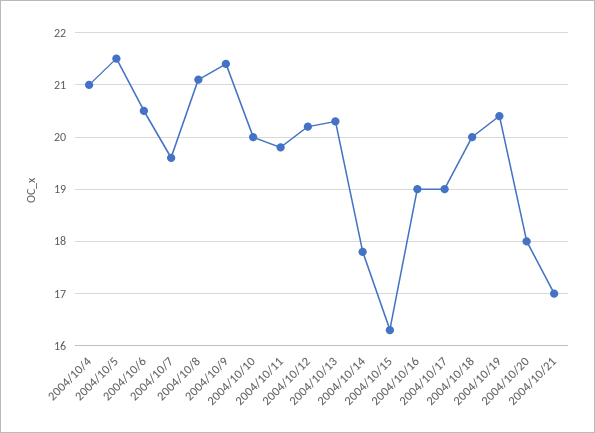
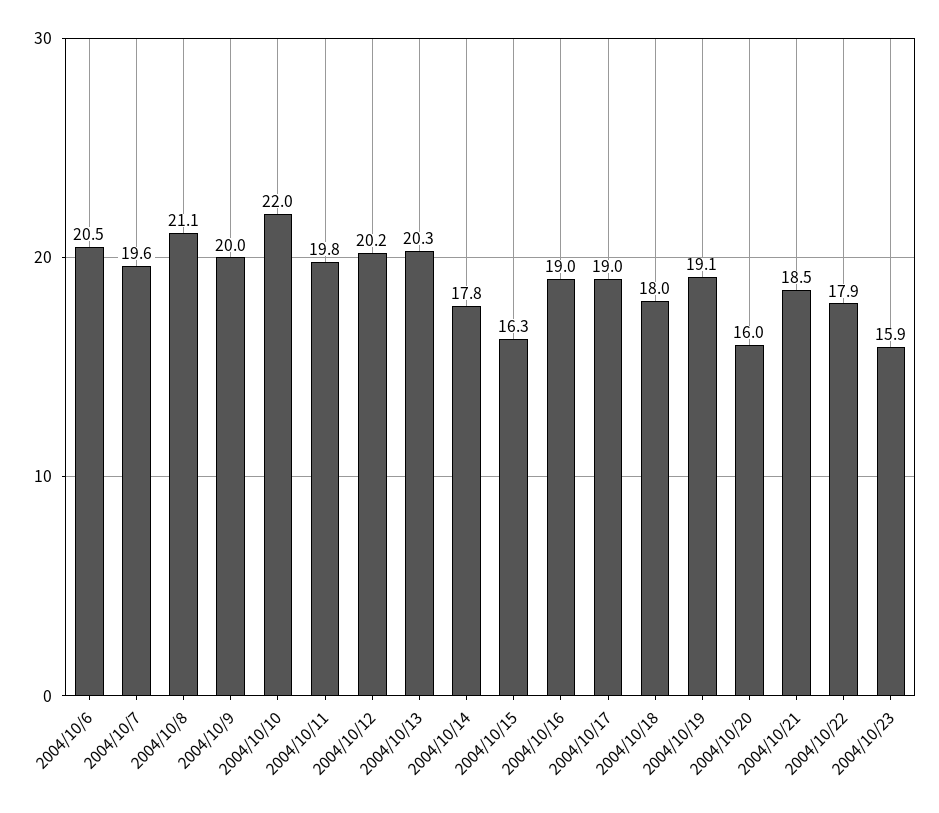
2004/10/4: 21 -> none
2004/10/5: 21.5 -> none
2004/10/9: 21.5 -> 20
2004/10/10: 20 -> 22
2004/10/18: 20 -> 18
2004/10/19: 20.5 -> 19.1
2004/10/20: 18 -> 16
2004/10/21: 17 -> 18.5
2004/10/22: none -> 17.9
2004/10/23: none -> 15.9

